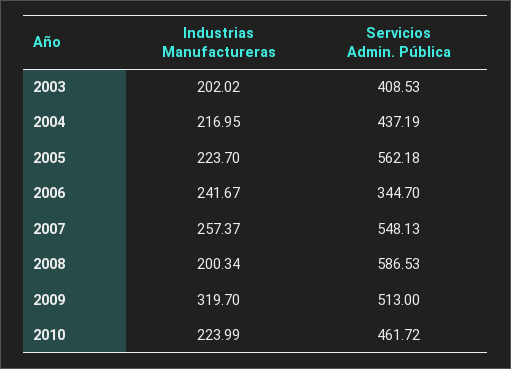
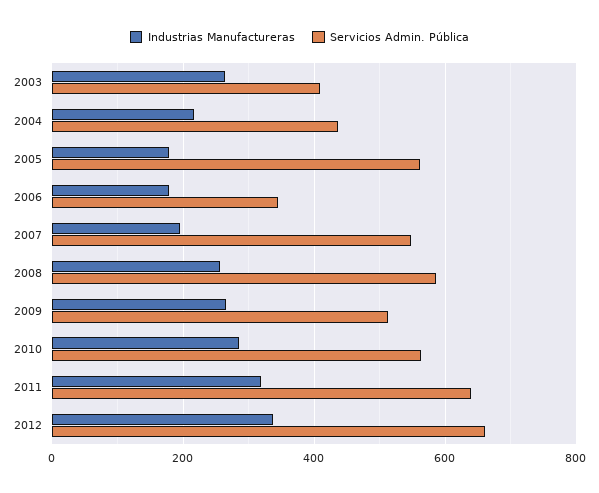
Industrias Manufactureras, 2003: 202.02 -> 260
Industrias Manufactureras, 2005: 223.7 -> 180
Industrias Manufactureras, 2006: 241.67 -> 180
Industrias Manufactureras, 2007: 257.37 -> 200
Industrias Manufactureras, 2008: 200.34 -> 260
Industrias Manufactureras, 2009: 319.7 -> 260
Industrias Manufactureras, 2010: 223.99 -> 280
Servicios Admin. Pública, 2010: 461.72 -> 560
Industrias Manufactureras, 2011: none -> 320
Servicios Admin. Pública, 2011: none -> 640
Industrias Manufactureras, 2012: none -> 340
Servicios Admin. Pública, 2012: none -> 660

